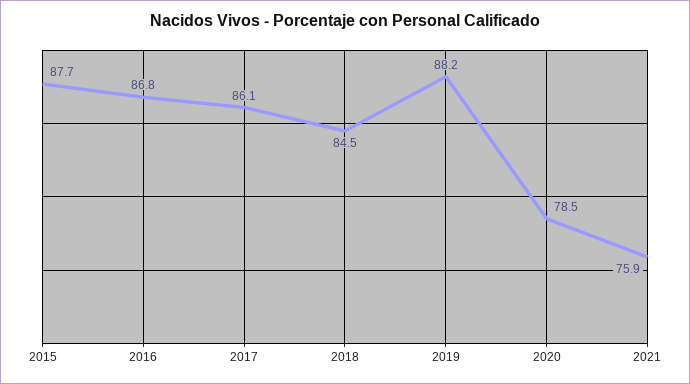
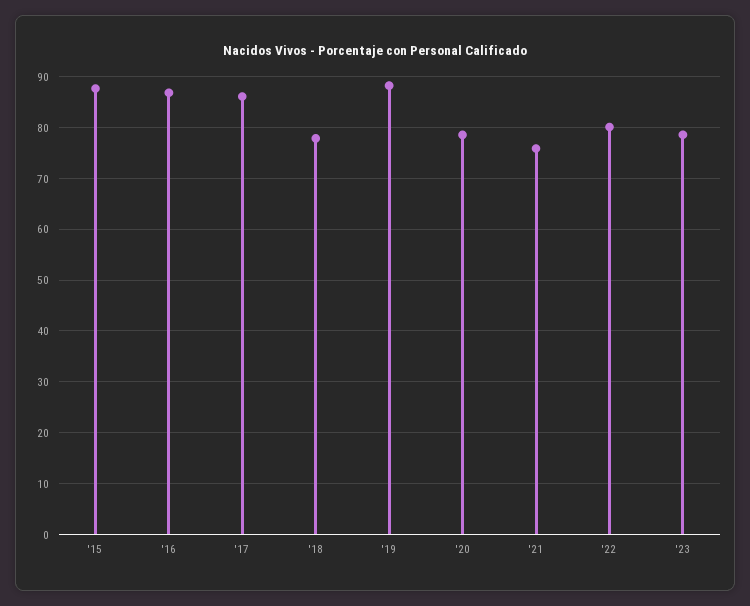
2018: 84.5 -> 78
'22: none -> 80
'23: none -> 78

